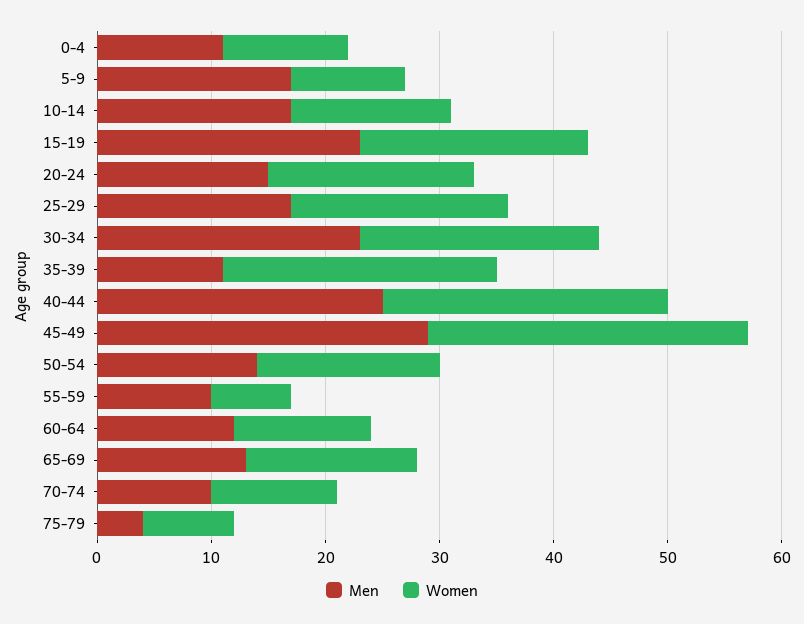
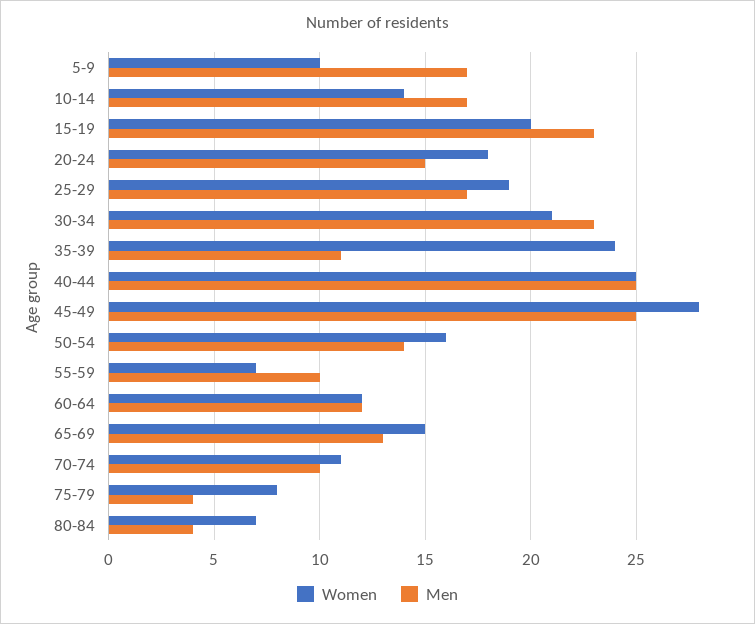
Men, 0-4: 11 -> none
Women, 0-4: 11 -> none
Men, 45-49: 29 -> 25
Women, 80-84: none -> 7
Men, 80-84: none -> 4

